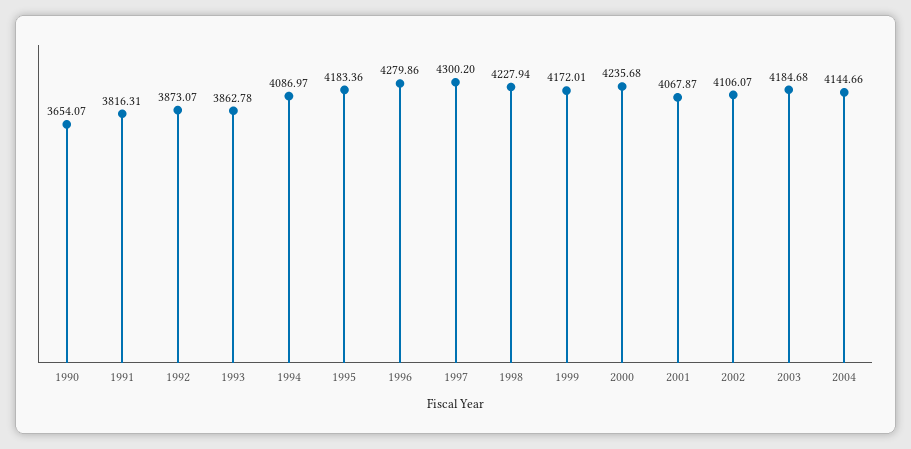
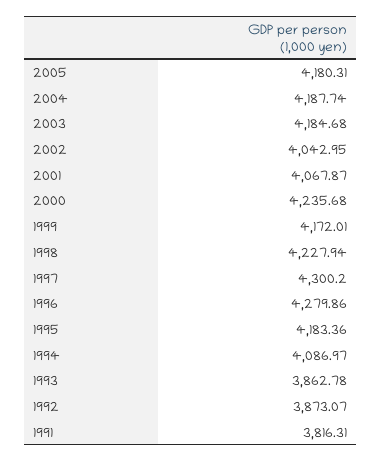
1990: 3654.07 -> none
2002: 4106.07 -> 4042.95
2004: 4144.66 -> 4187.74
2005: none -> 4180.31

